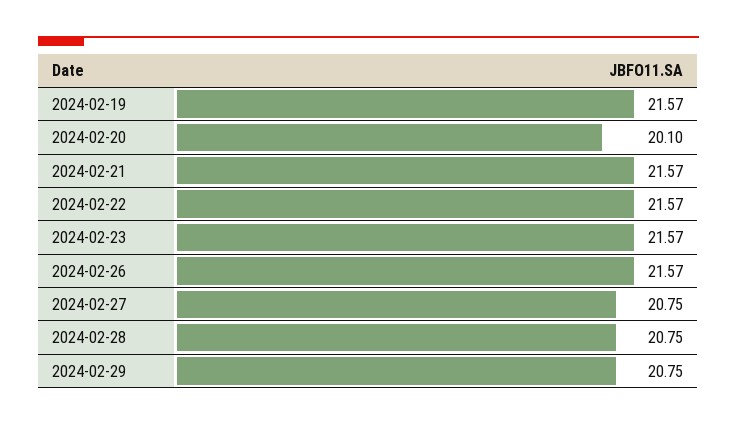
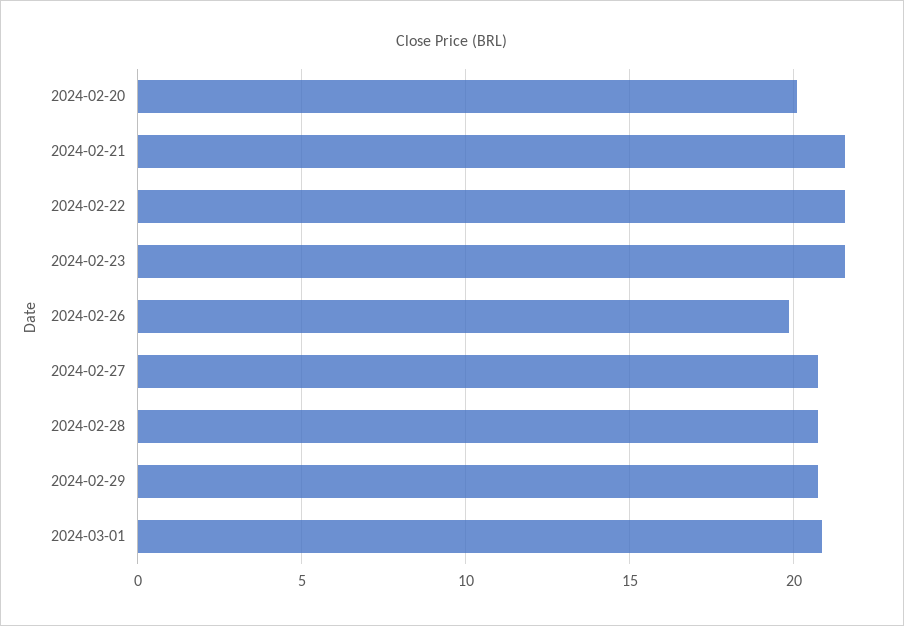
2024-02-19: 21.57 -> none
2024-02-26: 21.57 -> 20
2024-03-01: none -> 21

